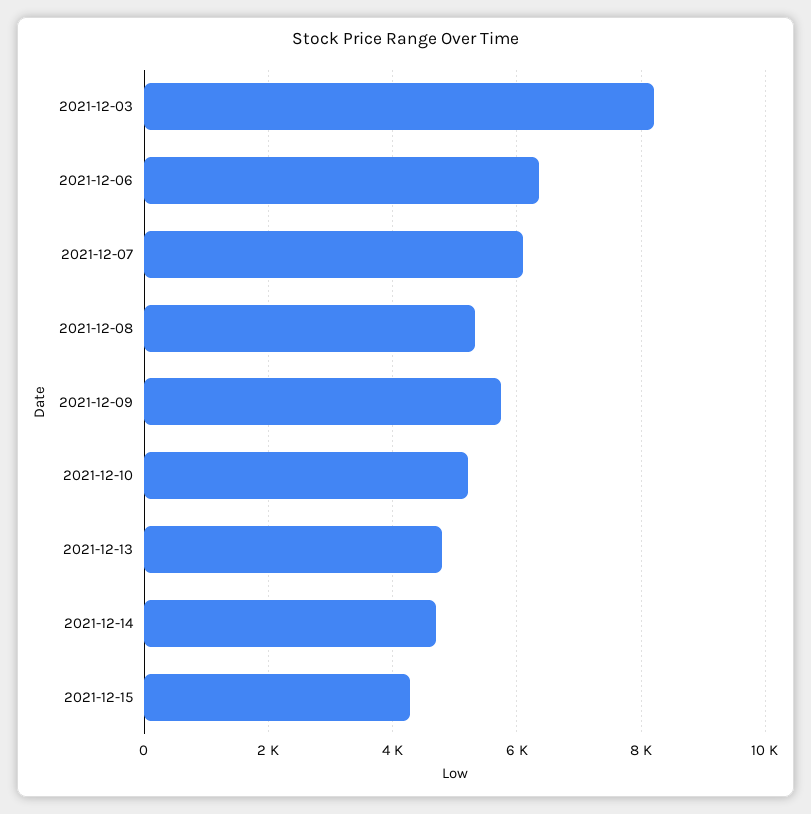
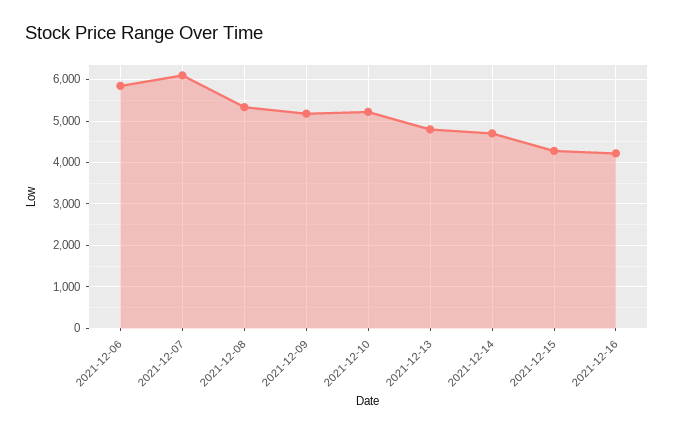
2021-12-03: 8200 -> none
2021-12-06: 6400 -> 5800
2021-12-09: 5800 -> 5200
2021-12-16: none -> 4200

